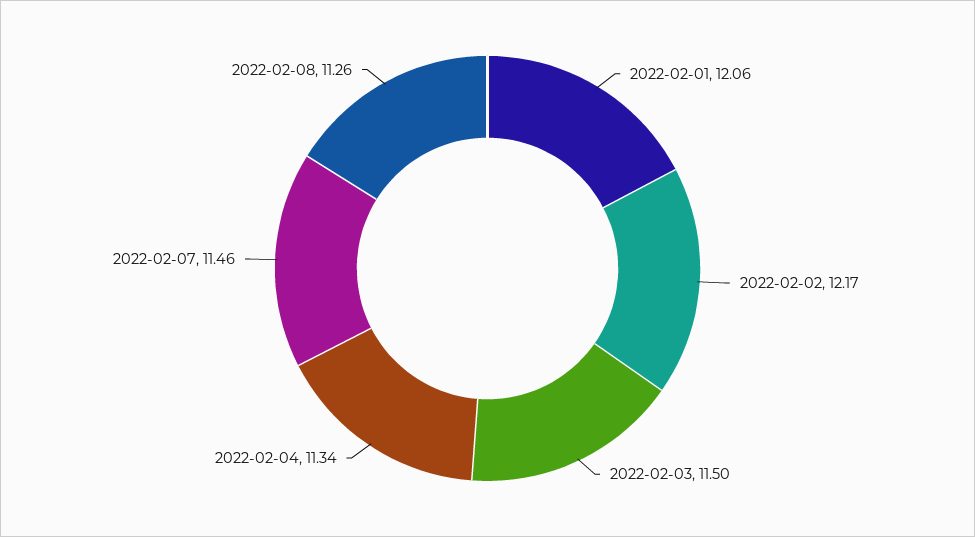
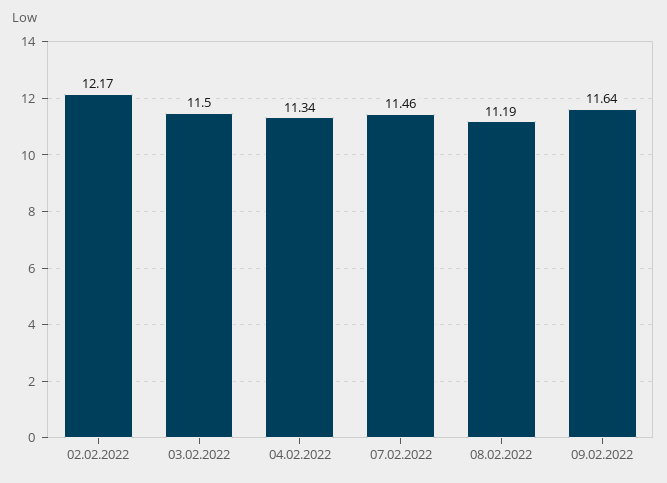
2022-02-01: 12.06 -> none
2022-02-08: 11.26 -> 11.19
09.02.2022: none -> 11.64

